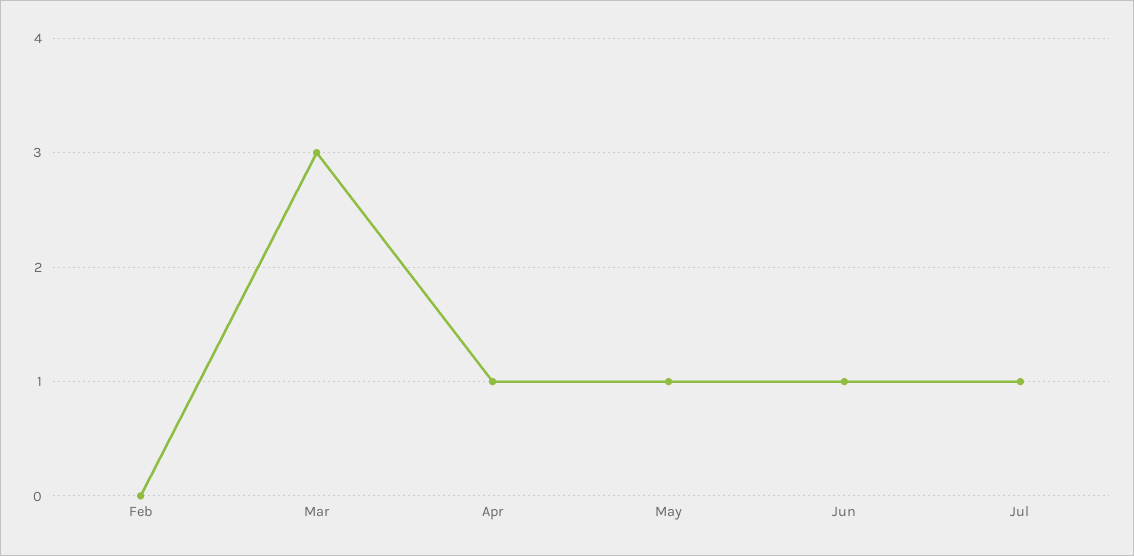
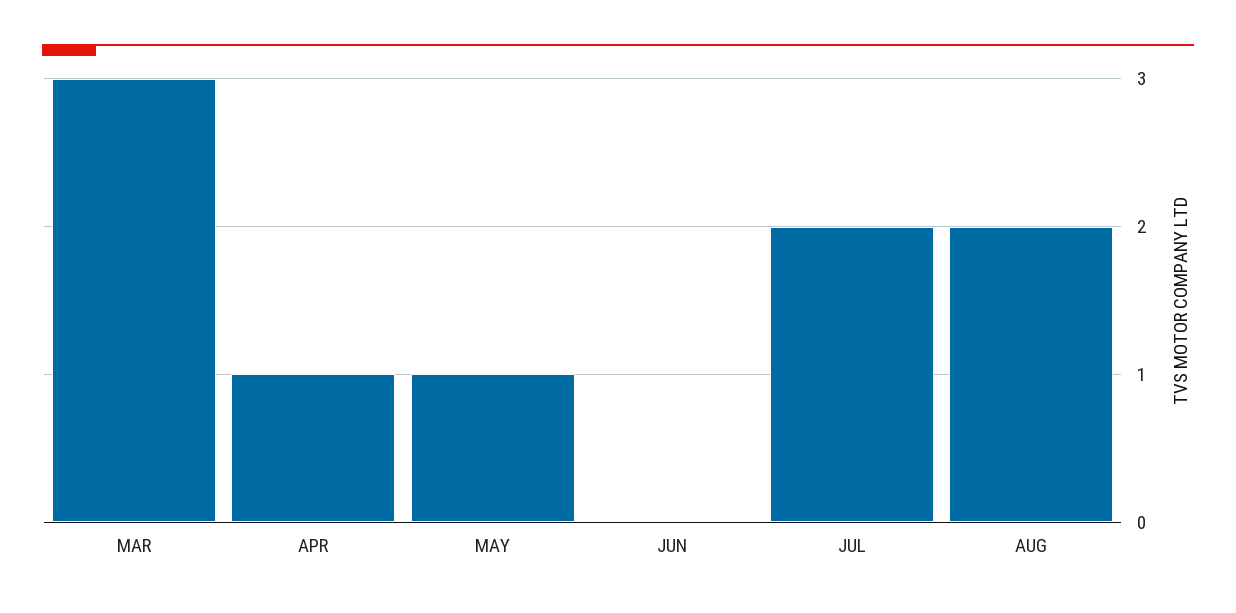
Feb: 0 -> none
Jun: 1 -> 0
Jul: 1 -> 2
AUG: none -> 2

